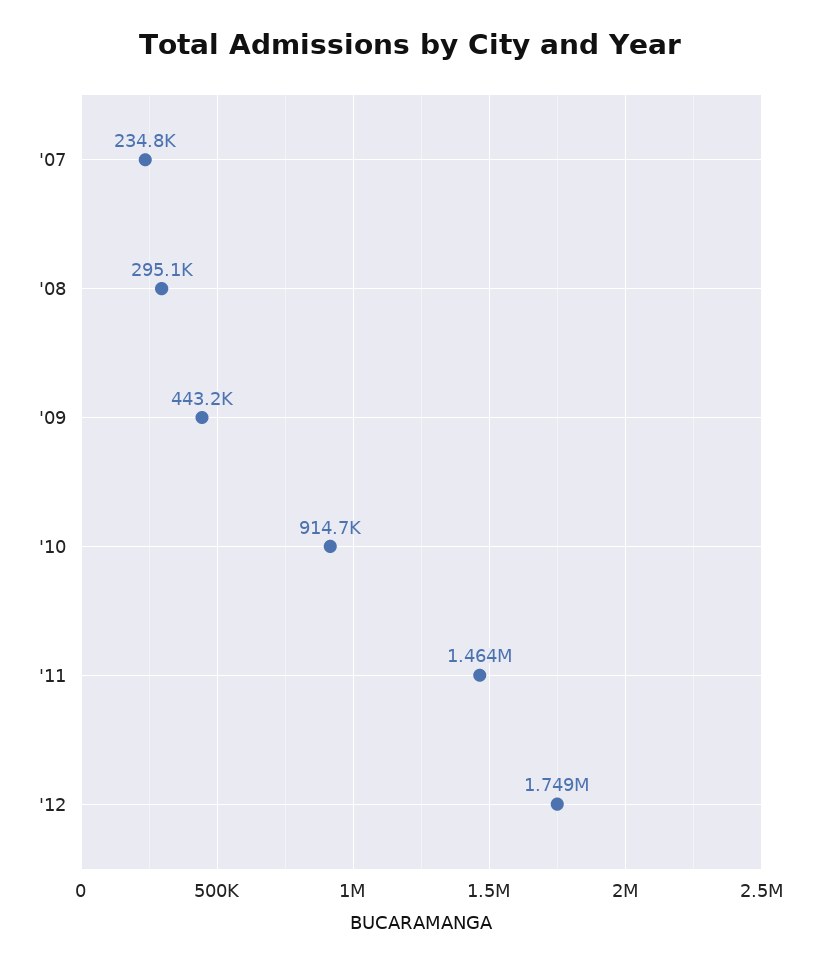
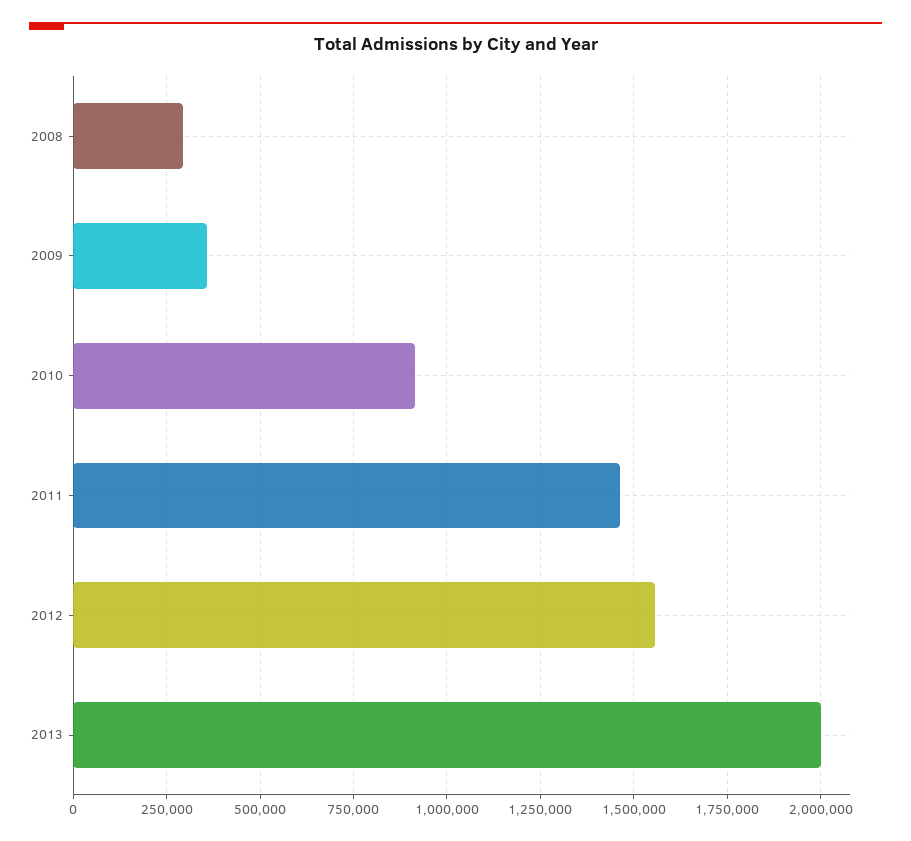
'07: 234800 -> none
'09: 443200 -> 350000
'12: 1749000 -> 1550000
2013: none -> 2000000

